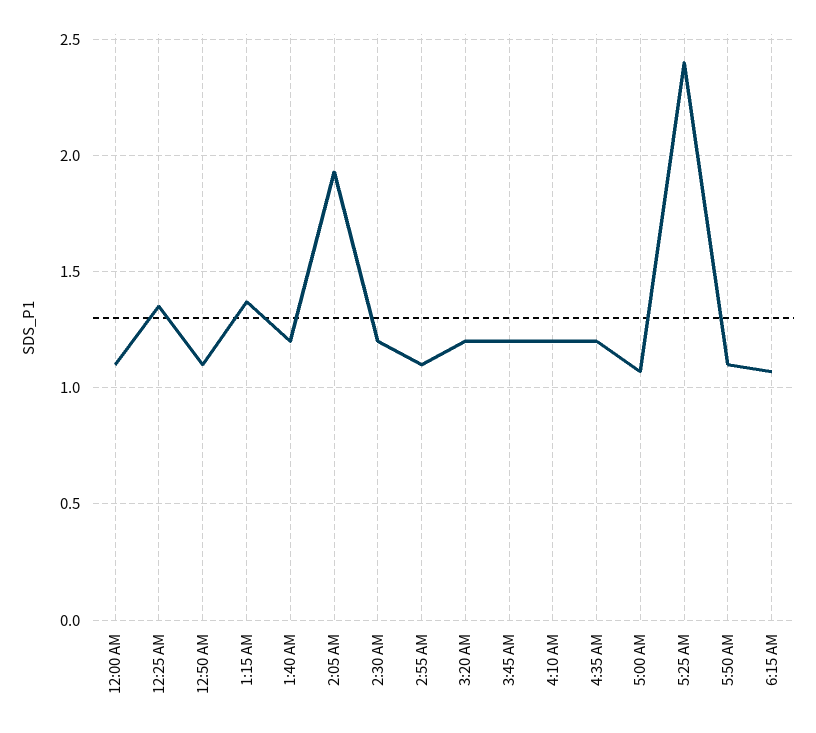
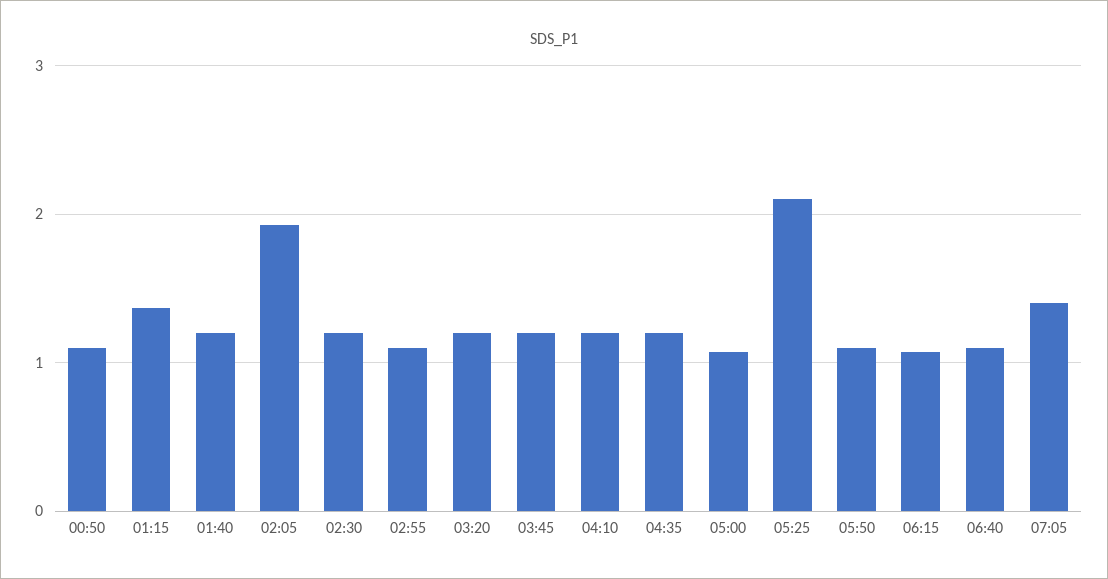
12:00 AM: 1.1 -> none
12:25 AM: 1.35 -> none
5:25 AM: 2.4 -> 2.1
06:40: none -> 1.1
07:05: none -> 1.4

